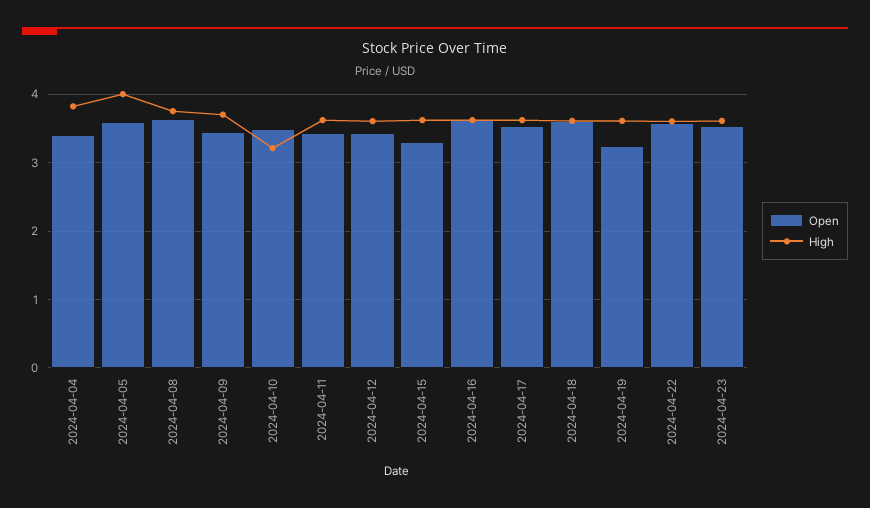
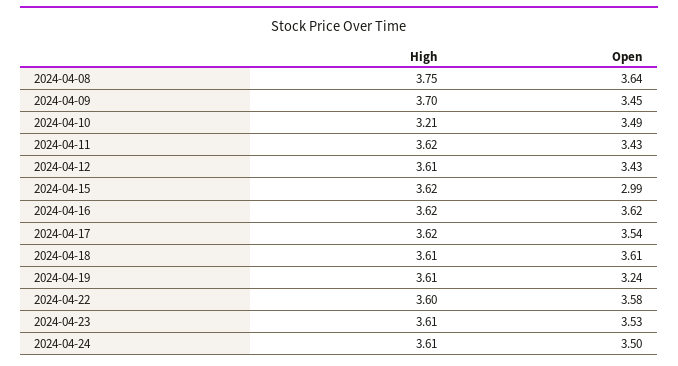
Open, 2024-04-04: 3.4 -> none
High, 2024-04-04: 3.8 -> none
Open, 2024-04-05: 3.6 -> none
High, 2024-04-05: 4 -> none
Open, 2024-04-15: 3.3 -> 2.99
High, 2024-04-24: none -> 3.61
Open, 2024-04-24: none -> 3.5

